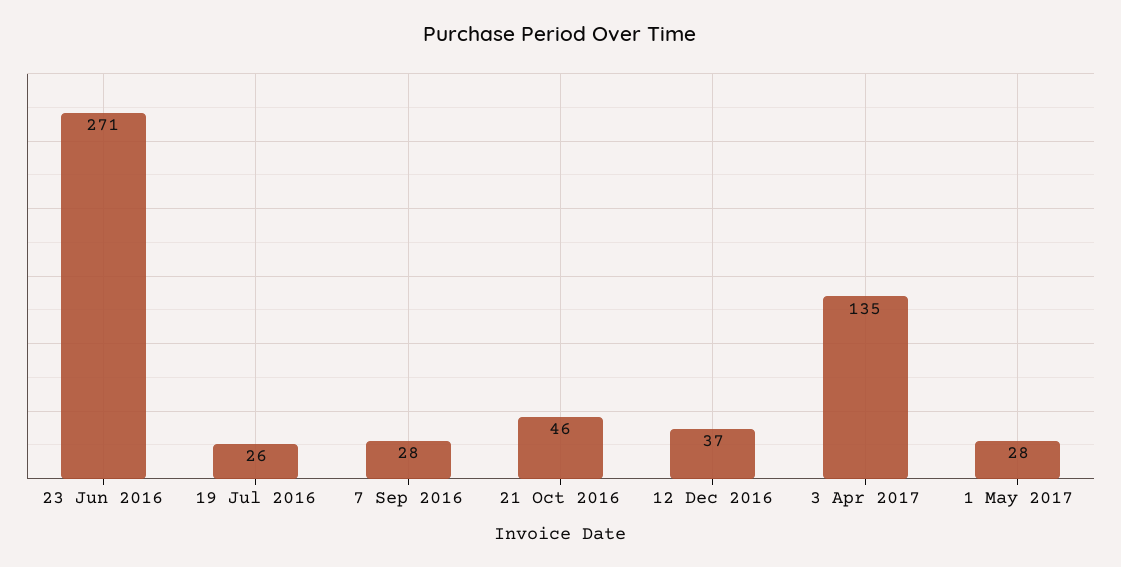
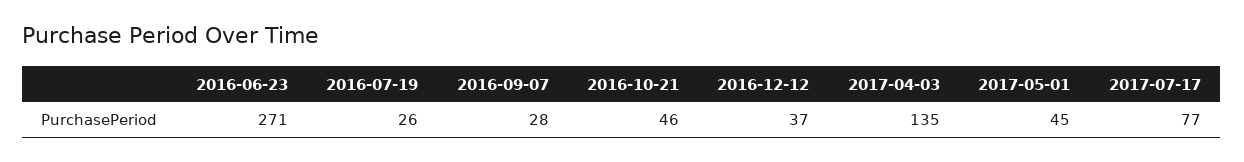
1 May 2017: 28 -> 45
2017-07-17: none -> 77

